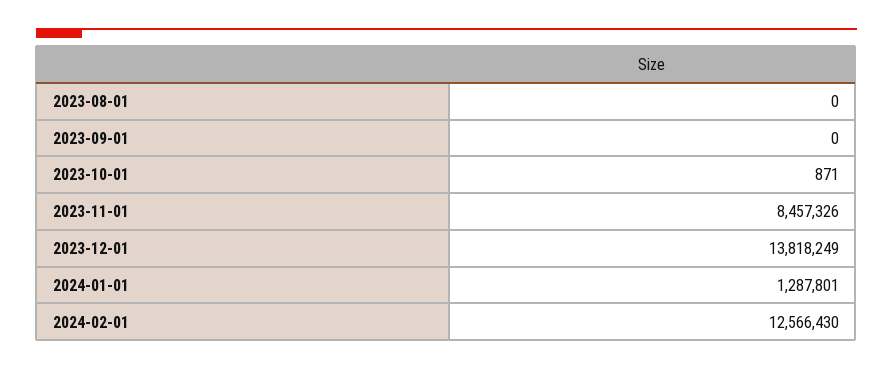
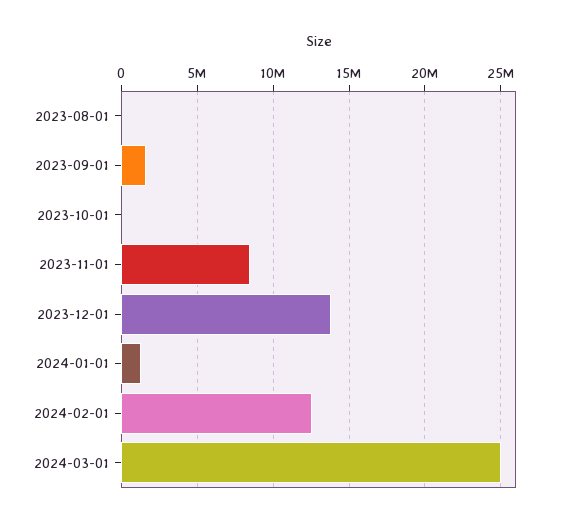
2023-09-01: 0 -> 1500000
2024-03-01: none -> 25000000

